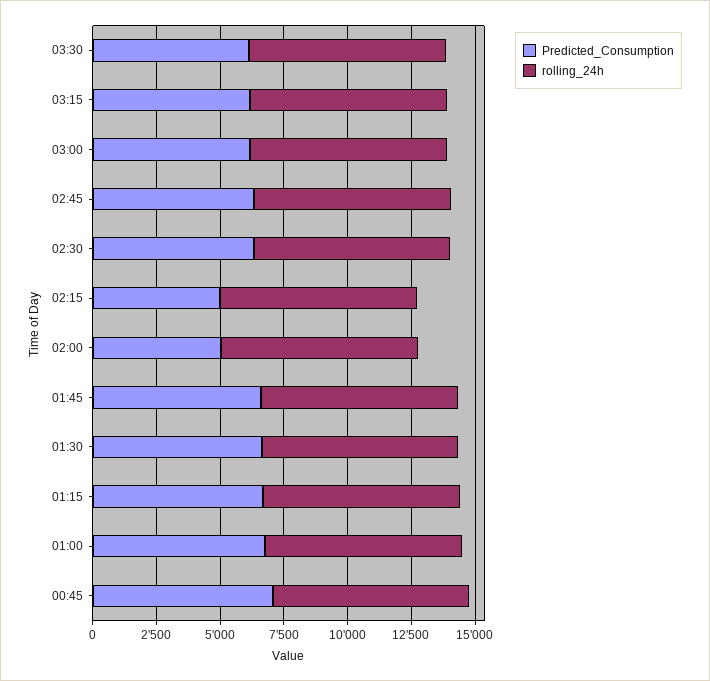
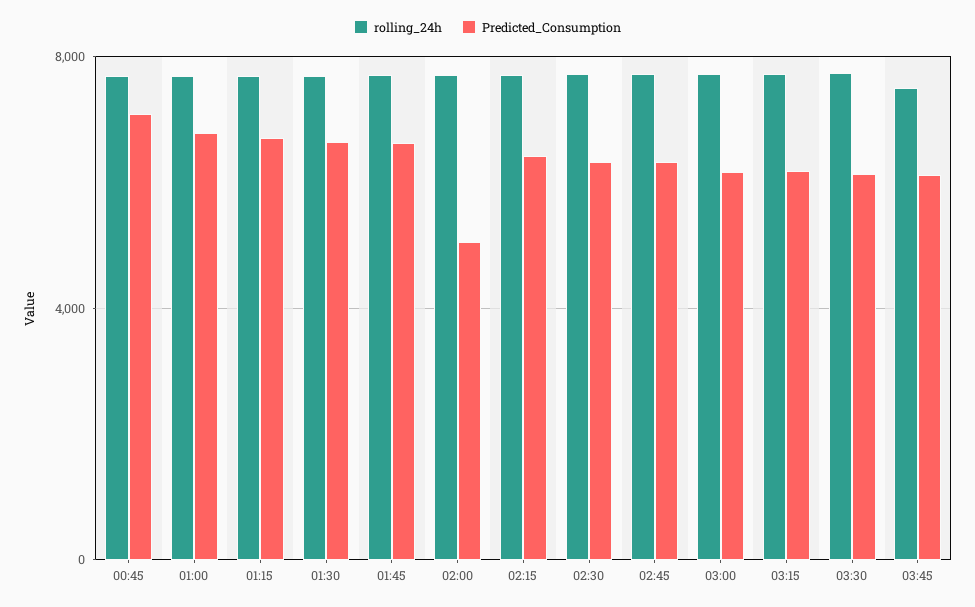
Predicted_Consumption, 02:15: 5000 -> 6500
rolling_24h, 03:45: none -> 7500
Predicted_Consumption, 03:45: none -> 6000

